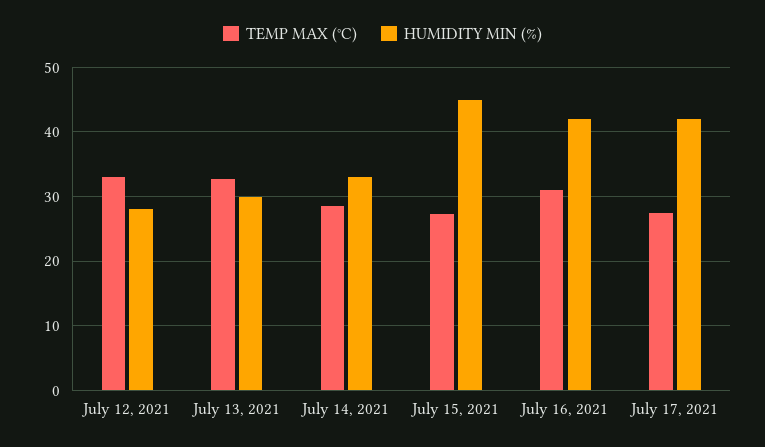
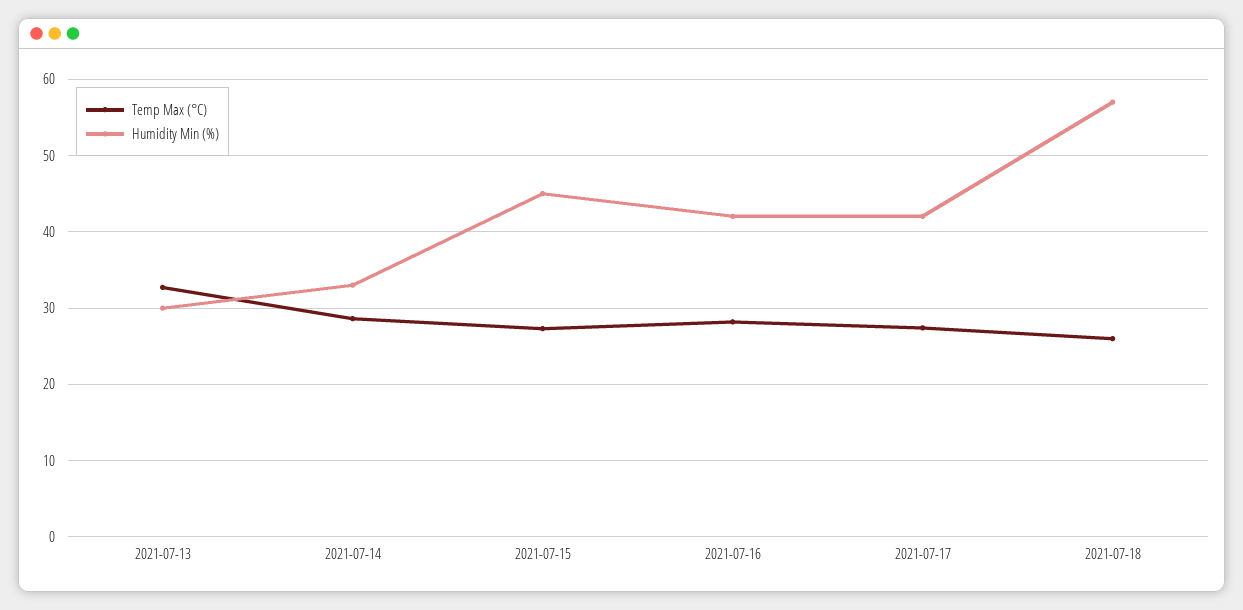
TEMP MAX (°C), July 12, 2021: 33 -> none
HUMIDITY MIN (%), July 12, 2021: 28 -> none
TEMP MAX (°C), July 16, 2021: 31 -> 28
TEMP MAX (°C), 2021-07-18: none -> 26
HUMIDITY MIN (%), 2021-07-18: none -> 57

